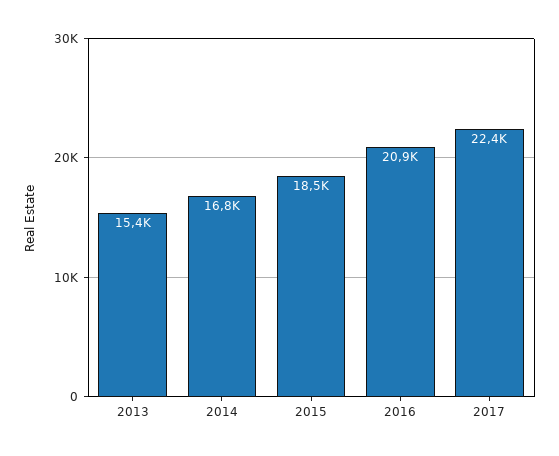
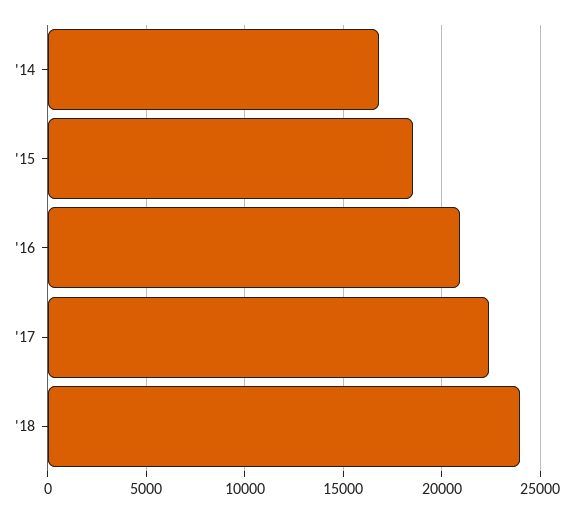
2013: 15400 -> none
'18: none -> 24000

